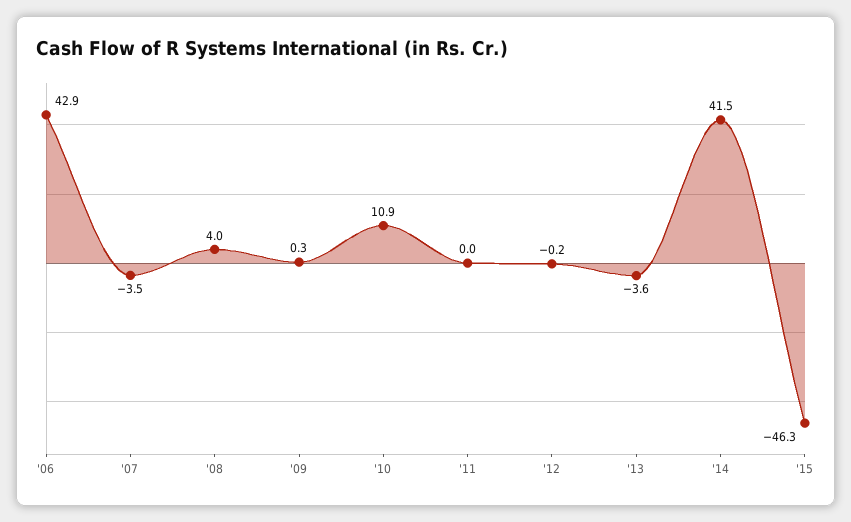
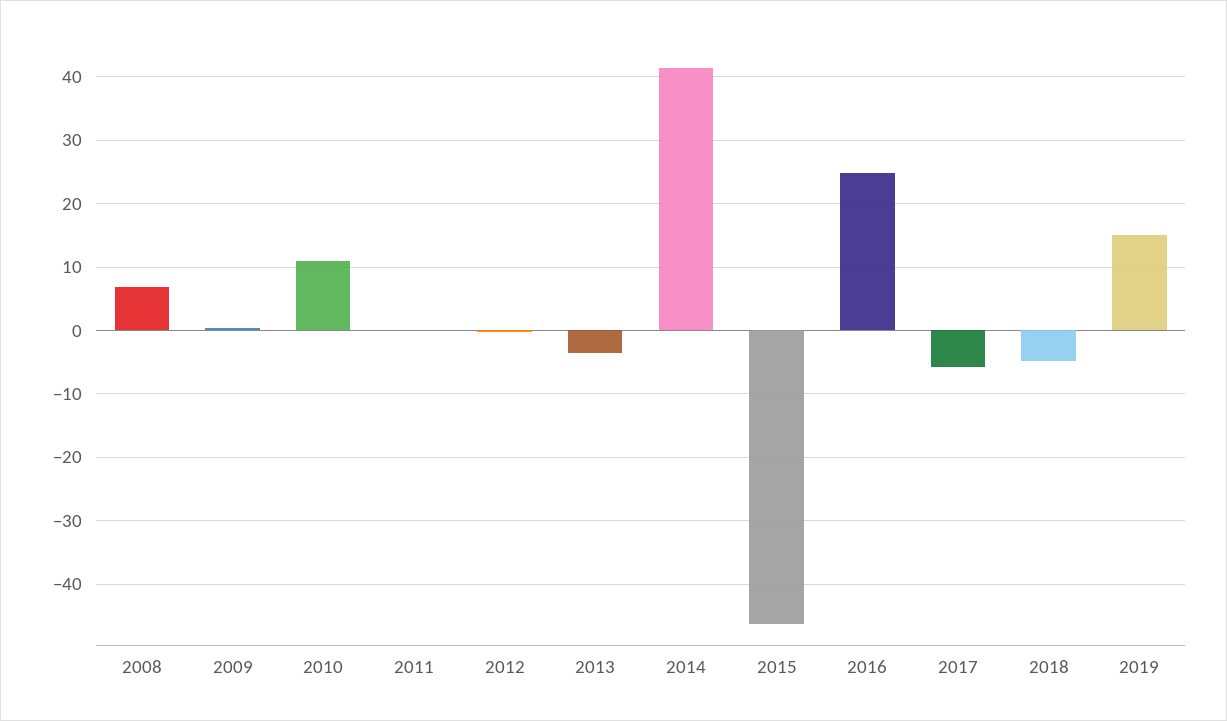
'06: 42.9 -> none
'07: -3.5 -> none
'08: 4 -> 7
2016: none -> 25
2017: none -> -6
2018: none -> -5
2019: none -> 15

